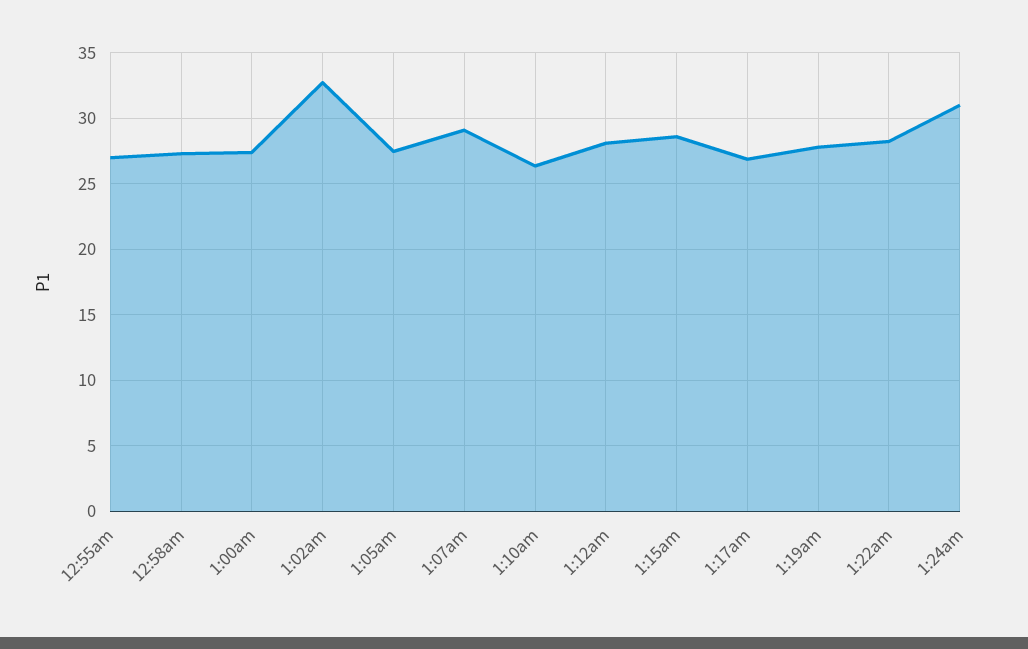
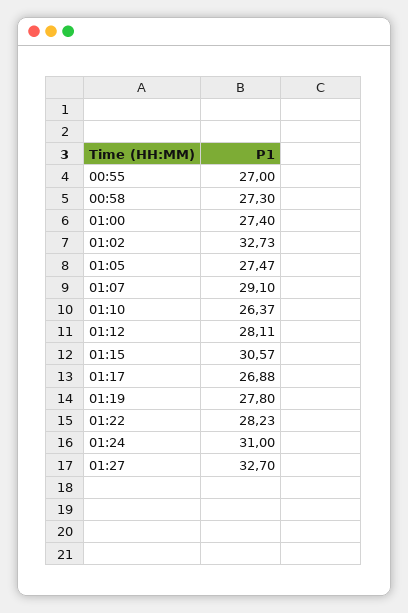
1:15am: 28.5 -> 30.57
01:27: none -> 32.7

